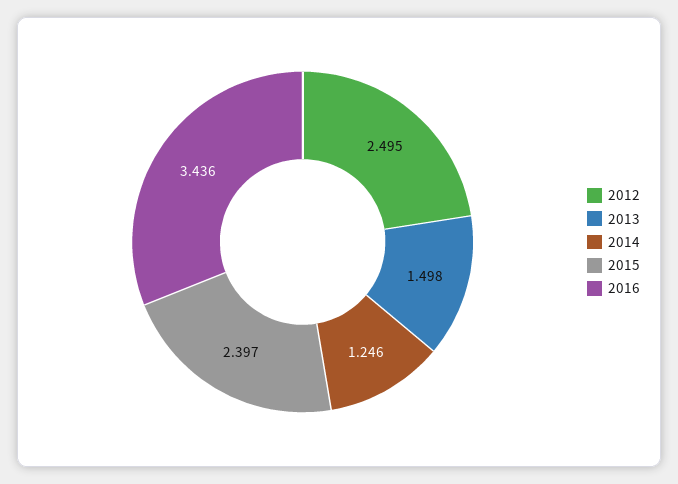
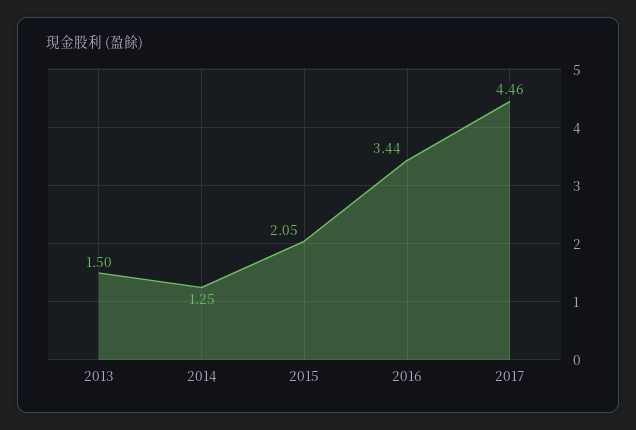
2012: 2.495 -> none
2015: 2.397 -> 2.05
2017: none -> 4.46

